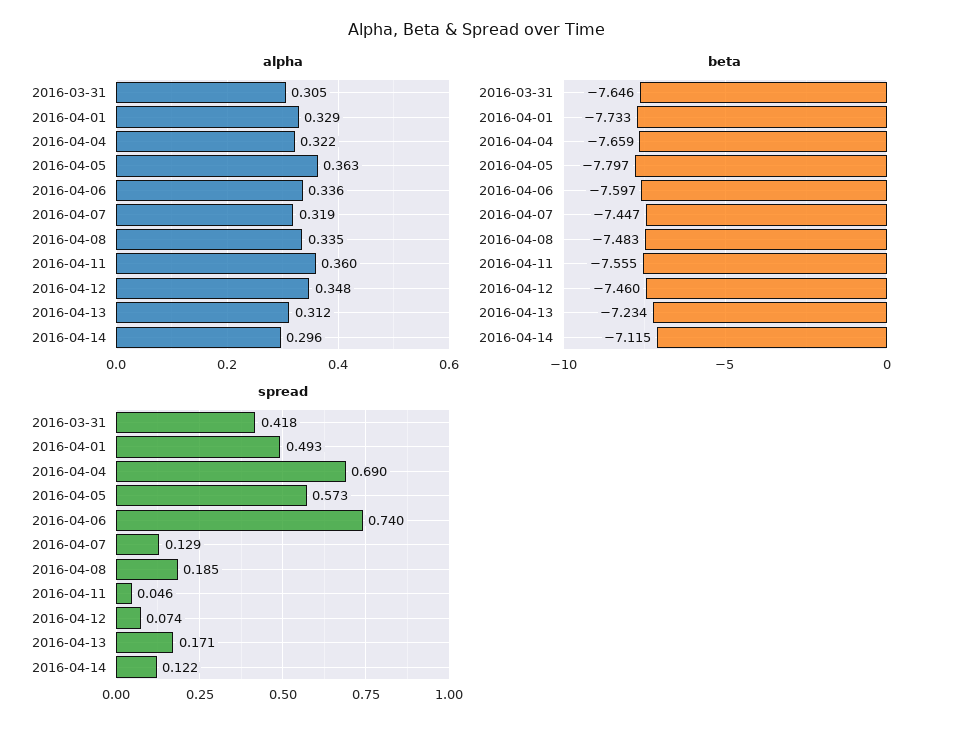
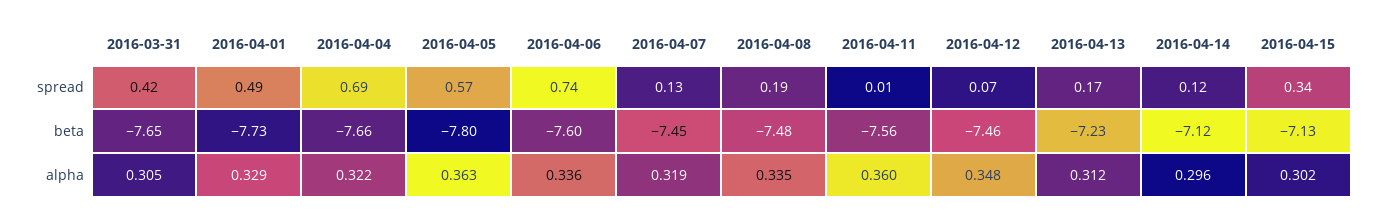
spread, 2016-04-11: 0.046 -> 0.01
spread, 2016-04-15: none -> 0.34
beta, 2016-04-15: none -> -7.13
alpha, 2016-04-15: none -> 0.302

